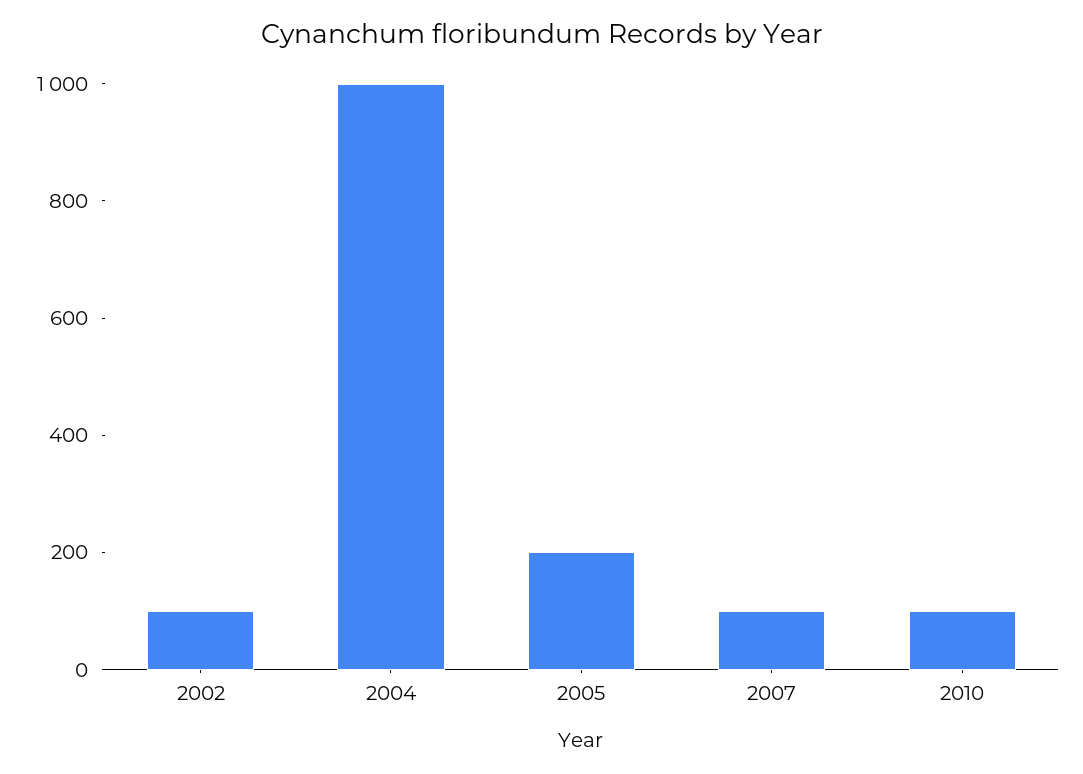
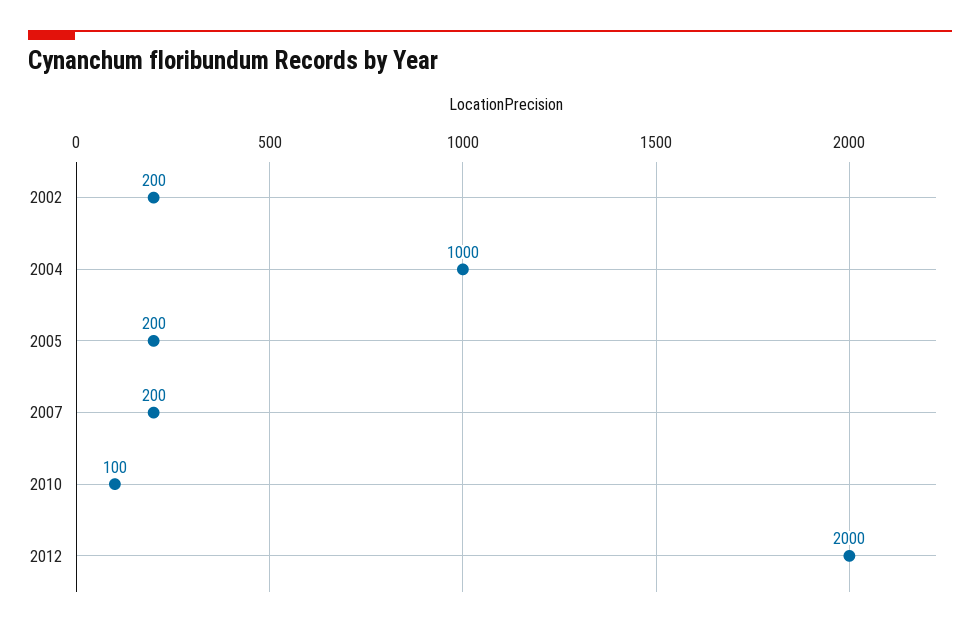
2002: 100 -> 200
2007: 100 -> 200
2012: none -> 2000

